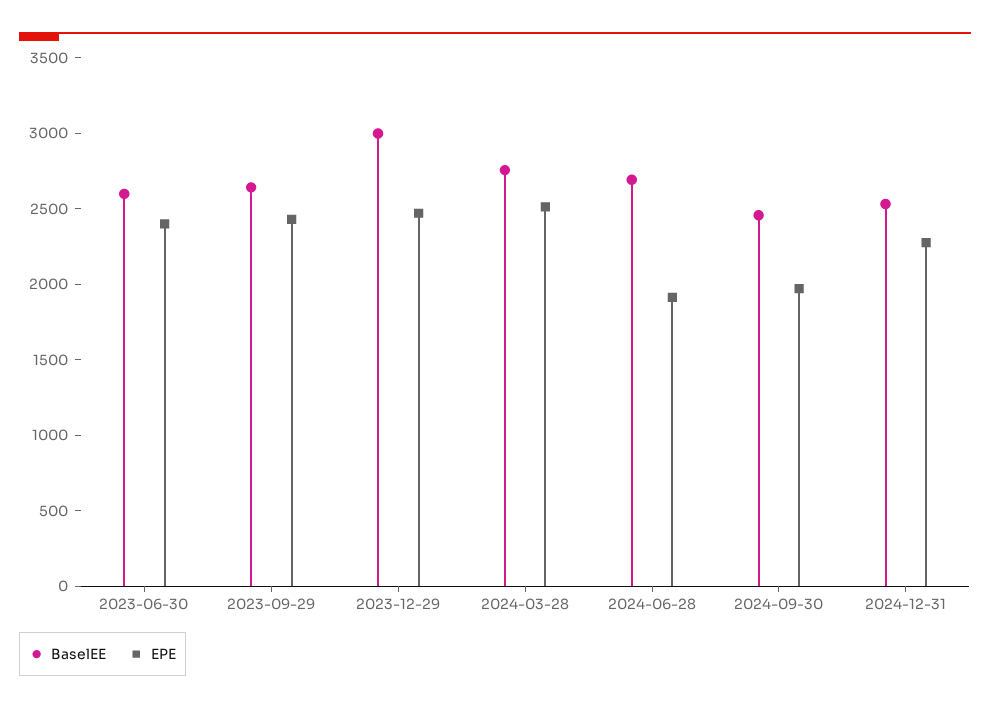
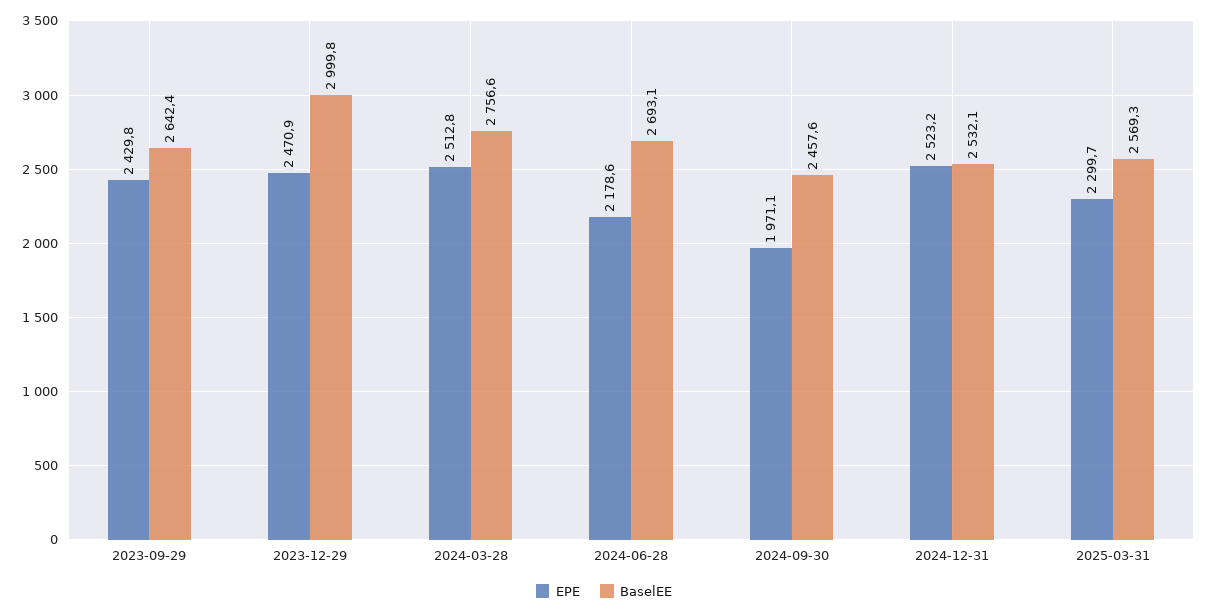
BaselEE, 2023-06-30: 2600 -> none
EPE, 2023-06-30: 2400 -> none
EPE, 2024-06-28: 1900 -> 2178.6
EPE, 2024-12-31: 2300 -> 2523.2
EPE, 2025-03-31: none -> 2299.7
BaselEE, 2025-03-31: none -> 2569.3

